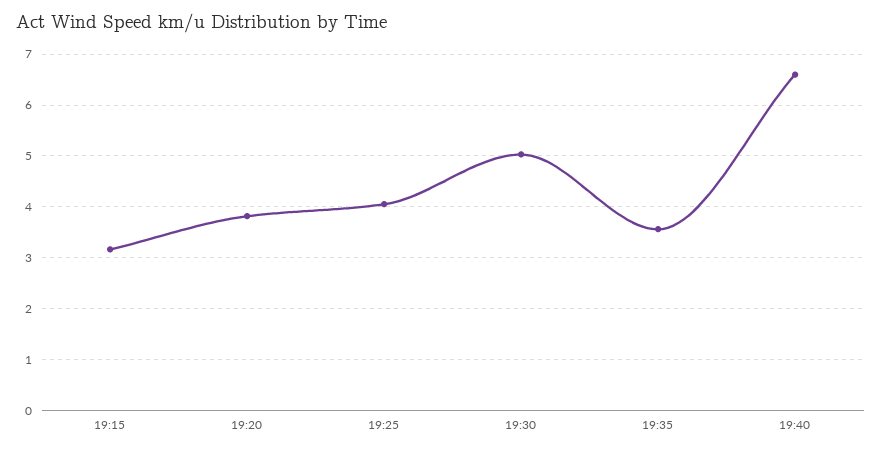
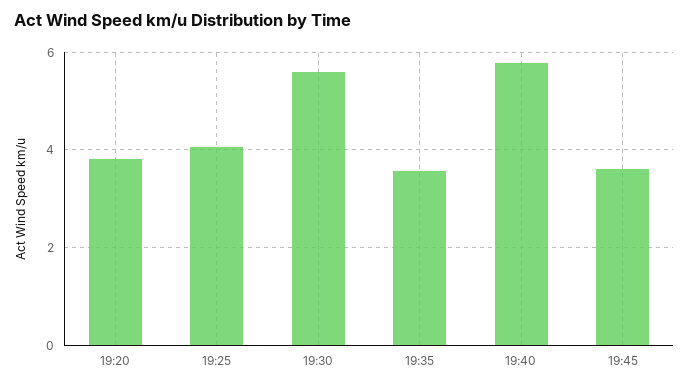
19:15: 3.2 -> none
19:30: 5 -> 5.6
19:40: 6.6 -> 5.8
19:45: none -> 3.6

